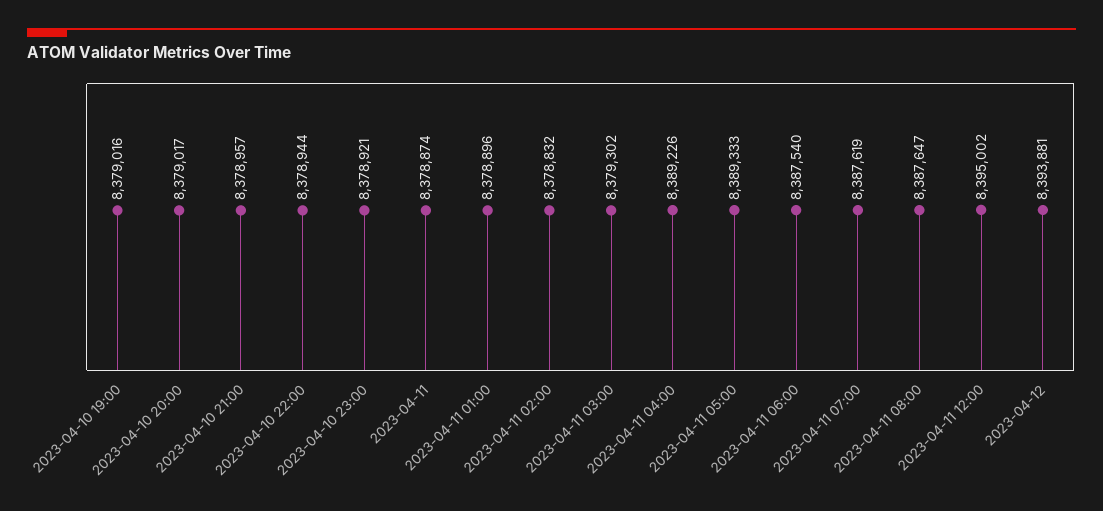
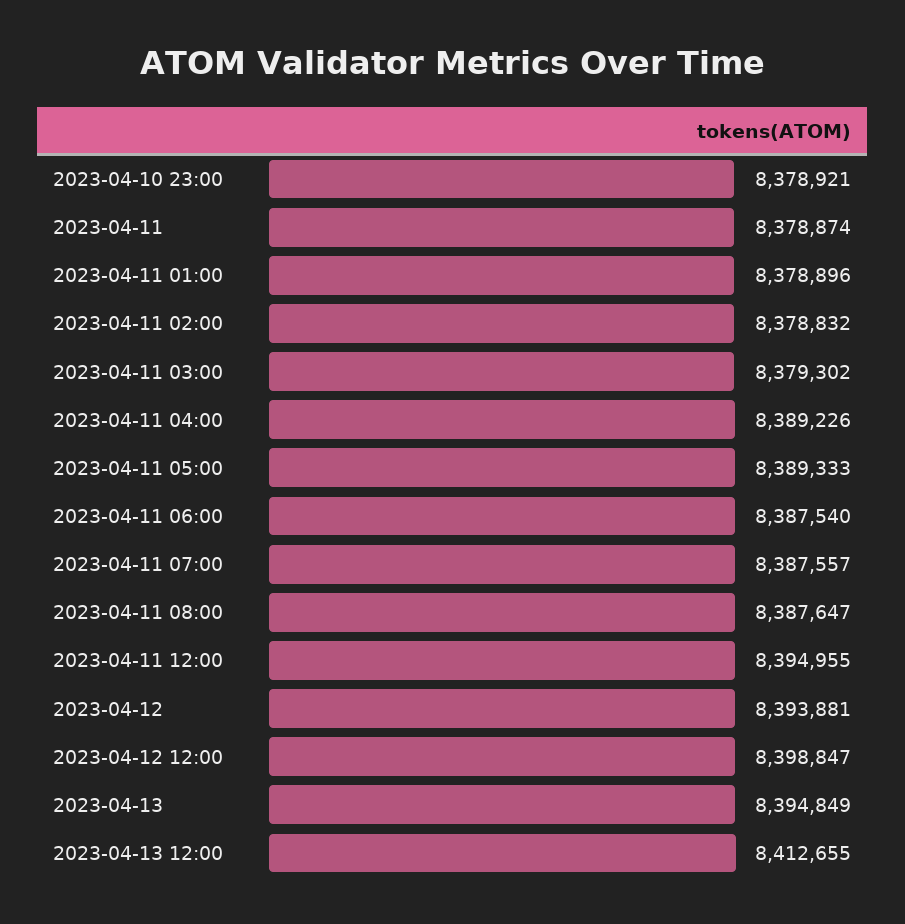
2023-04-10 19:00: 8379016 -> none
2023-04-10 20:00: 8379017 -> none
2023-04-10 21:00: 8378957 -> none
2023-04-10 22:00: 8378944 -> none
2023-04-11 07:00: 8387619 -> 8387557
2023-04-11 12:00: 8395002 -> 8394955
2023-04-12 12:00: none -> 8398847
2023-04-13: none -> 8394849
2023-04-13 12:00: none -> 8412655

